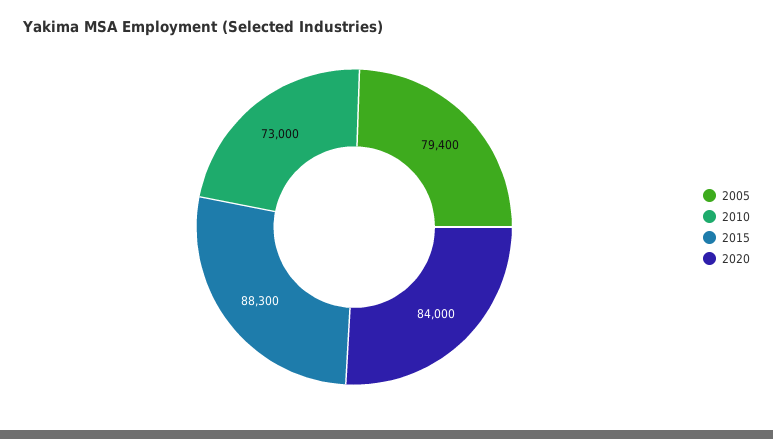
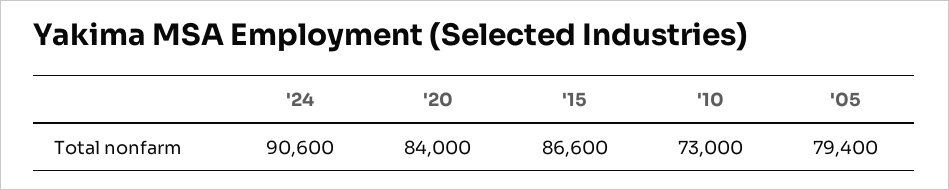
2015: 88300 -> 86600
'24: none -> 90600

